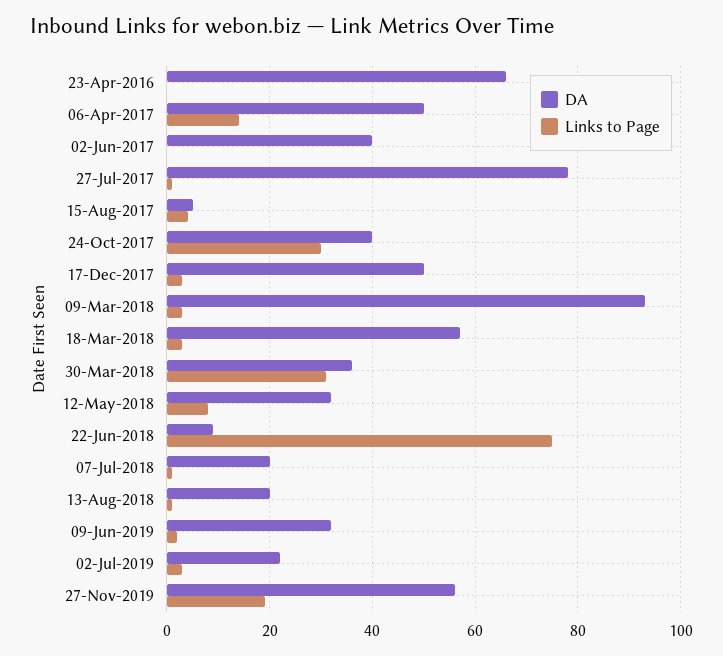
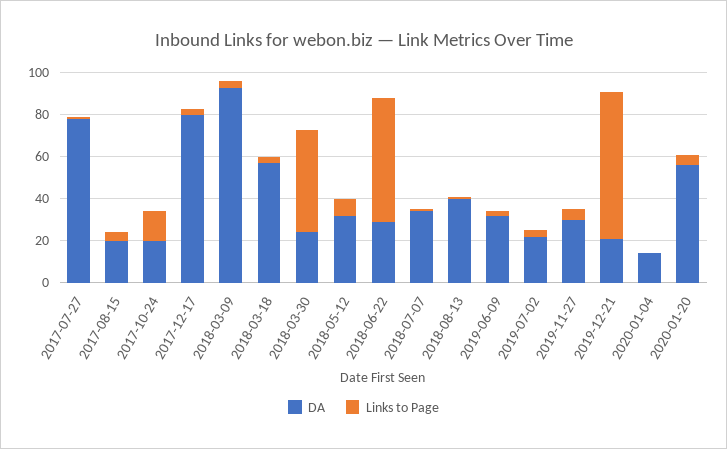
DA, 23-Apr-2016: 65 -> none
Links to Page, 23-Apr-2016: 0 -> none
DA, 06-Apr-2017: 50 -> none
Links to Page, 06-Apr-2017: 15 -> none
DA, 02-Jun-2017: 40 -> none
Links to Page, 02-Jun-2017: 0 -> none
DA, 15-Aug-2017: 5 -> 20
DA, 24-Oct-2017: 40 -> 20
Links to Page, 24-Oct-2017: 30 -> 15
DA, 17-Dec-2017: 50 -> 80
DA, 30-Mar-2018: 35 -> 25
Links to Page, 30-Mar-2018: 30 -> 50
DA, 22-Jun-2018: 10 -> 30
Links to Page, 22-Jun-2018: 75 -> 60
DA, 07-Jul-2018: 20 -> 35
DA, 13-Aug-2018: 20 -> 40
DA, 27-Nov-2019: 55 -> 30
Links to Page, 27-Nov-2019: 20 -> 5
DA, 2019-12-21: none -> 20
Links to Page, 2019-12-21: none -> 70
DA, 2020-01-04: none -> 15
Links to Page, 2020-01-04: none -> 0
DA, 2020-01-20: none -> 55
Links to Page, 2020-01-20: none -> 5

